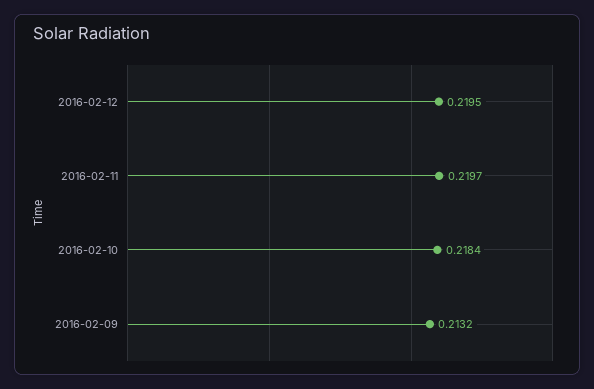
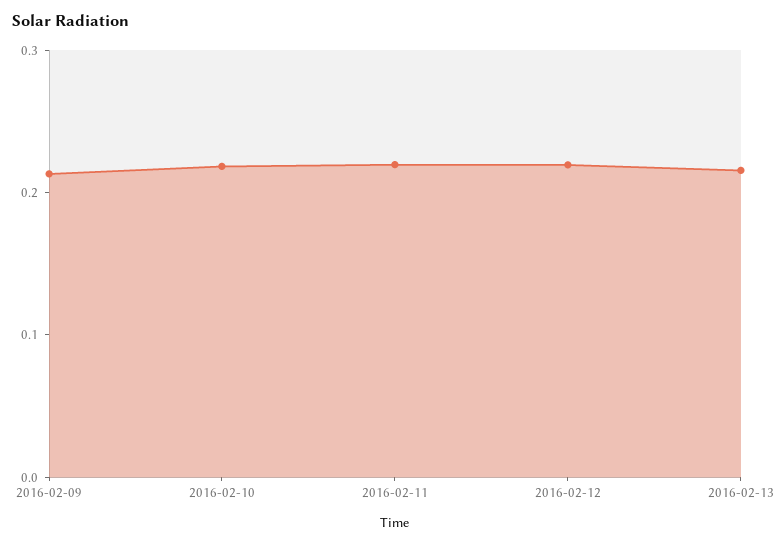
2016-02-13: none -> 0.22

